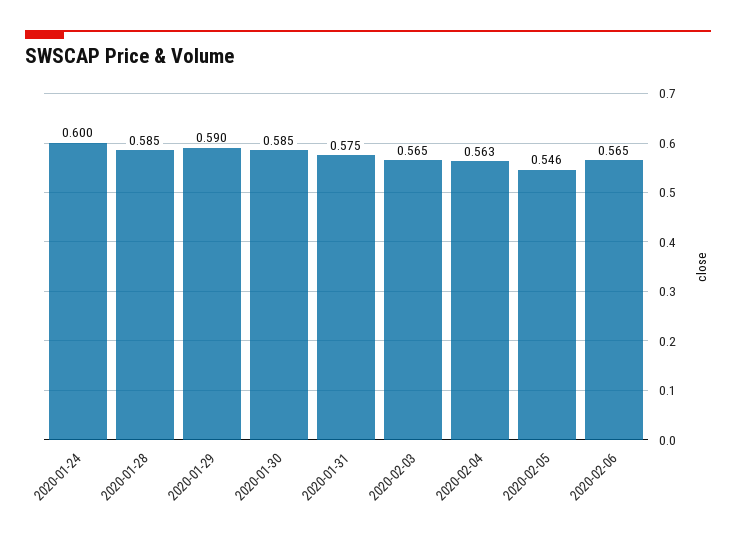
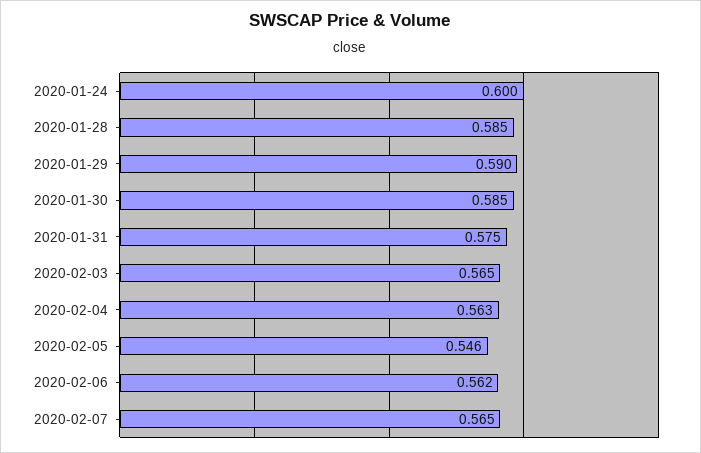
2020-02-06: 0.565 -> 0.562
2020-02-07: none -> 0.565

